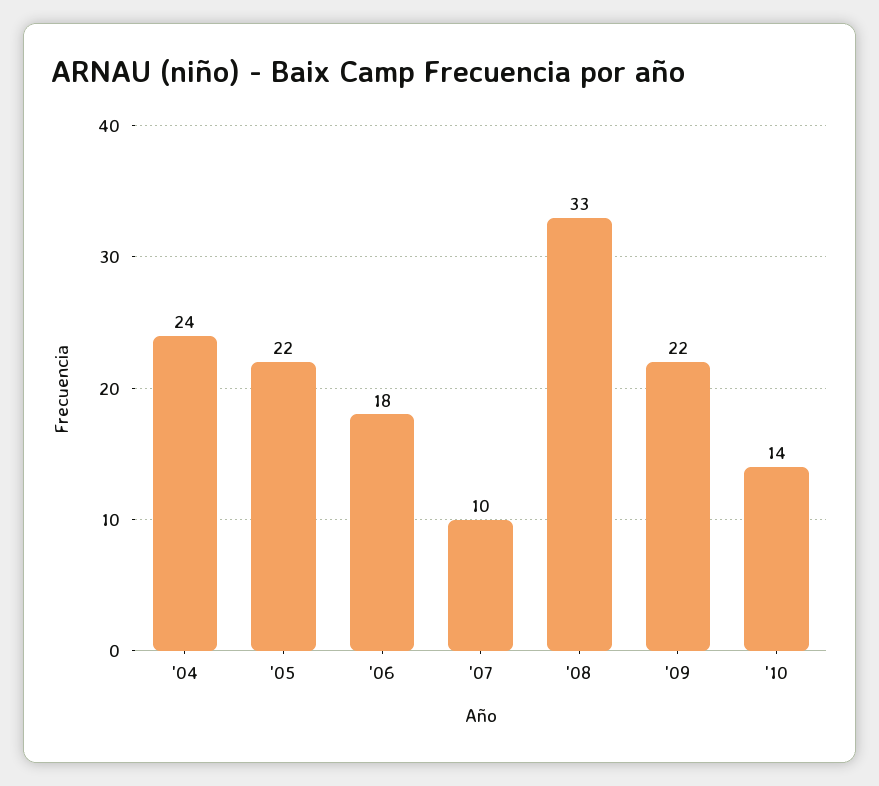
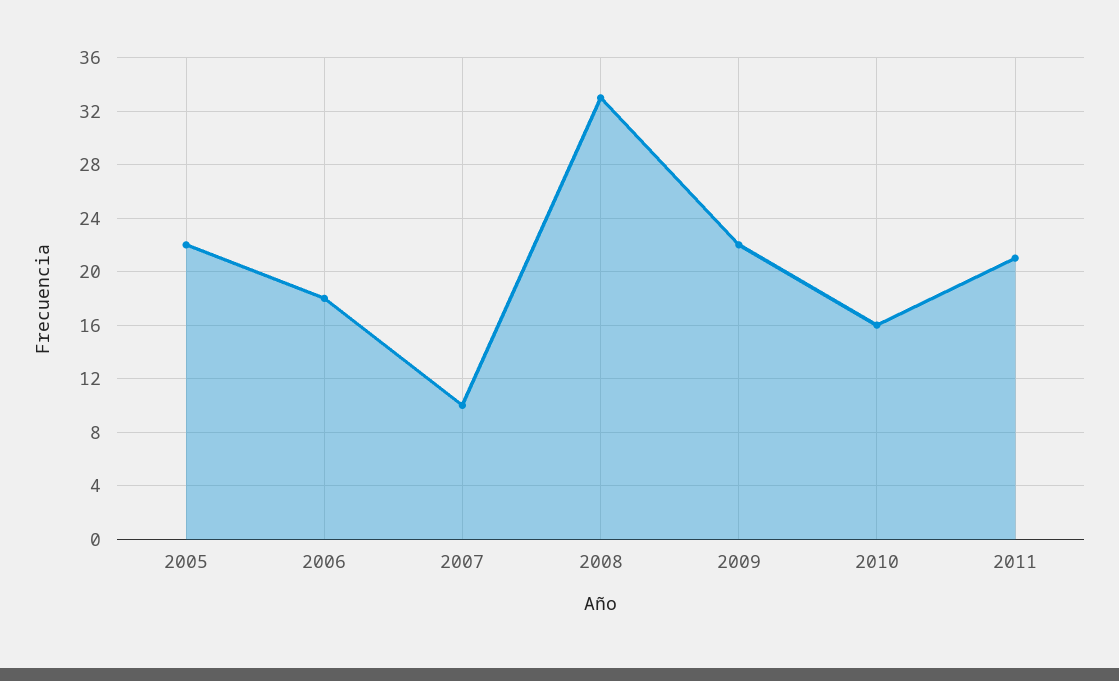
'04: 24 -> none
'10: 14 -> 16
2011: none -> 21

